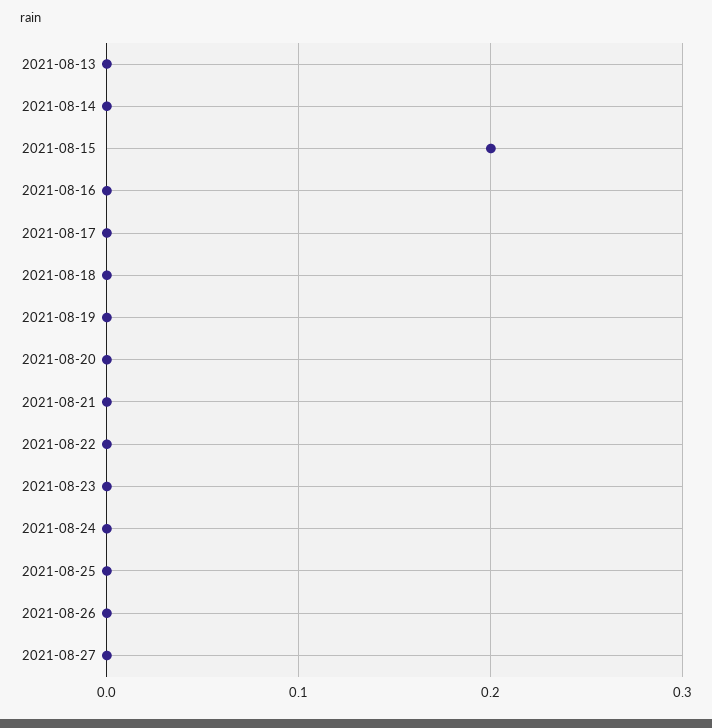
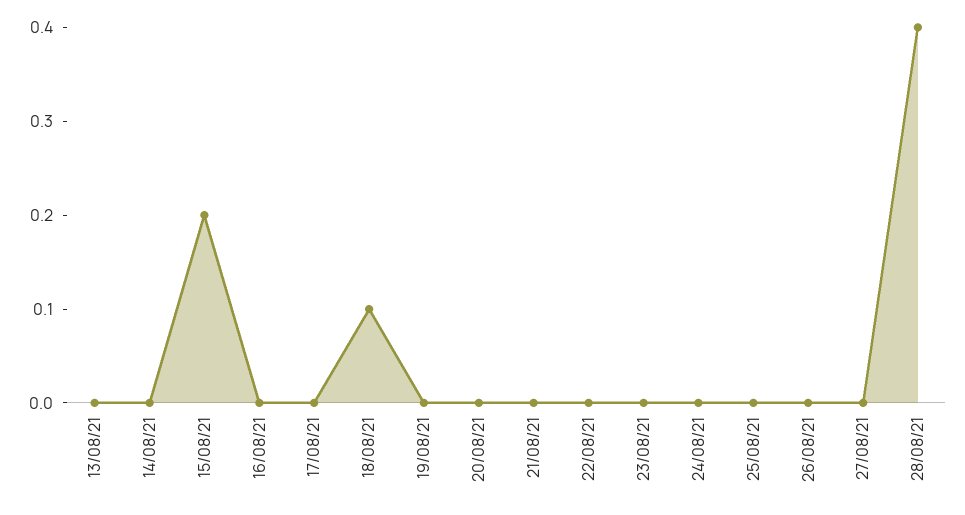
2021-08-18: 0 -> 0.1
28/08/21: none -> 0.4

